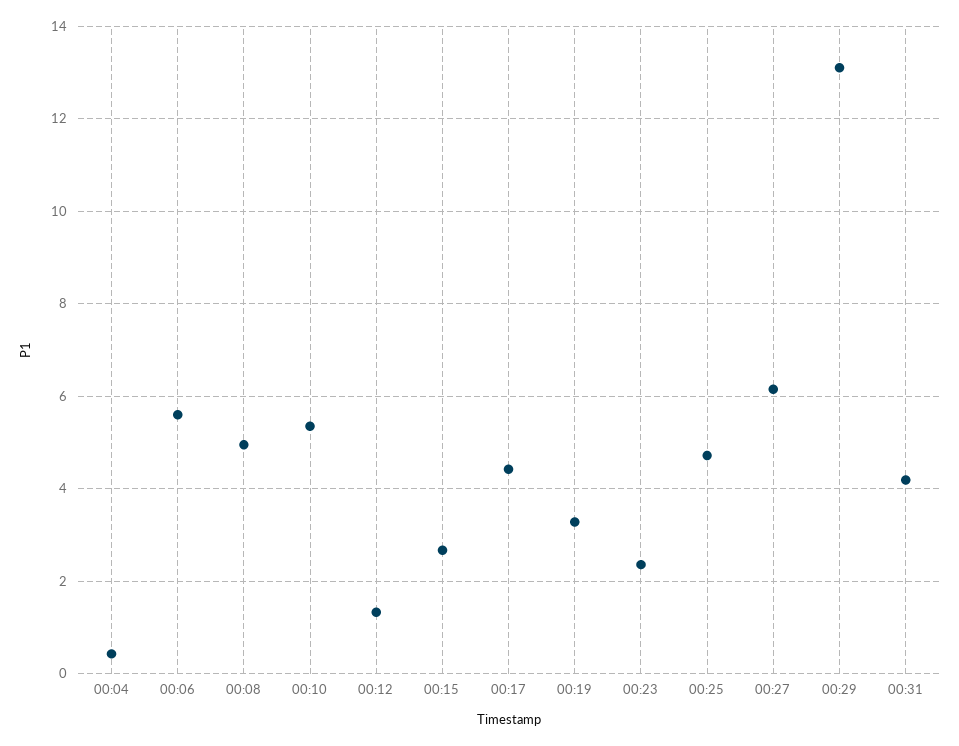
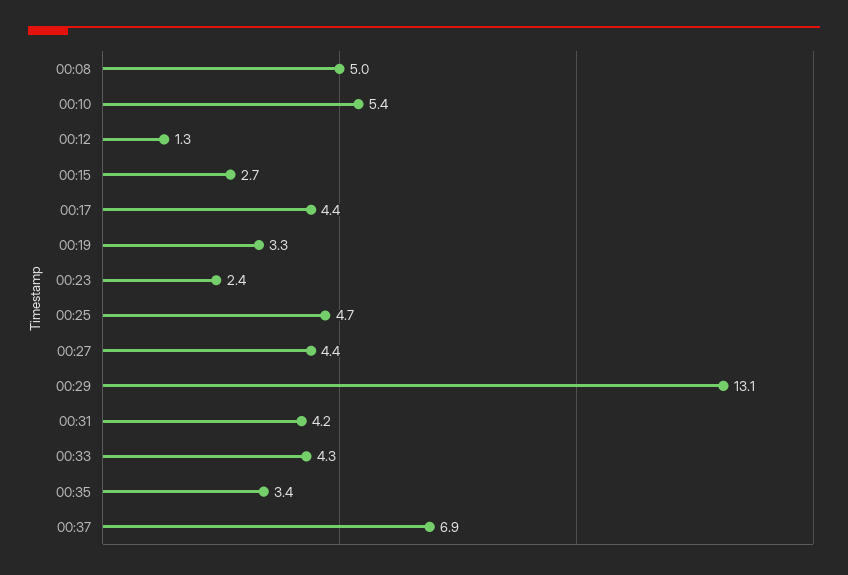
00:04: 0.4 -> none
00:06: 5.6 -> none
00:27: 6.2 -> 4.4
00:33: none -> 4.3
00:35: none -> 3.4
00:37: none -> 6.9

